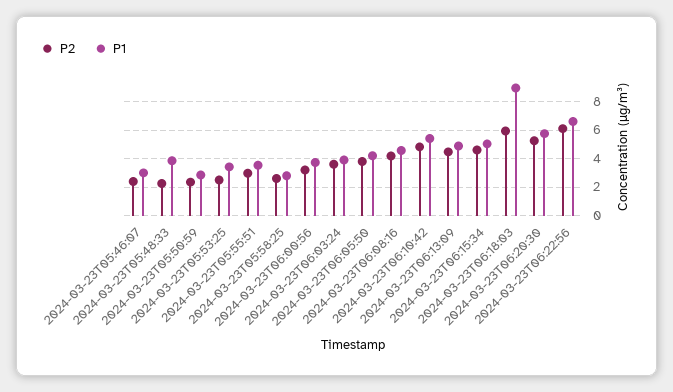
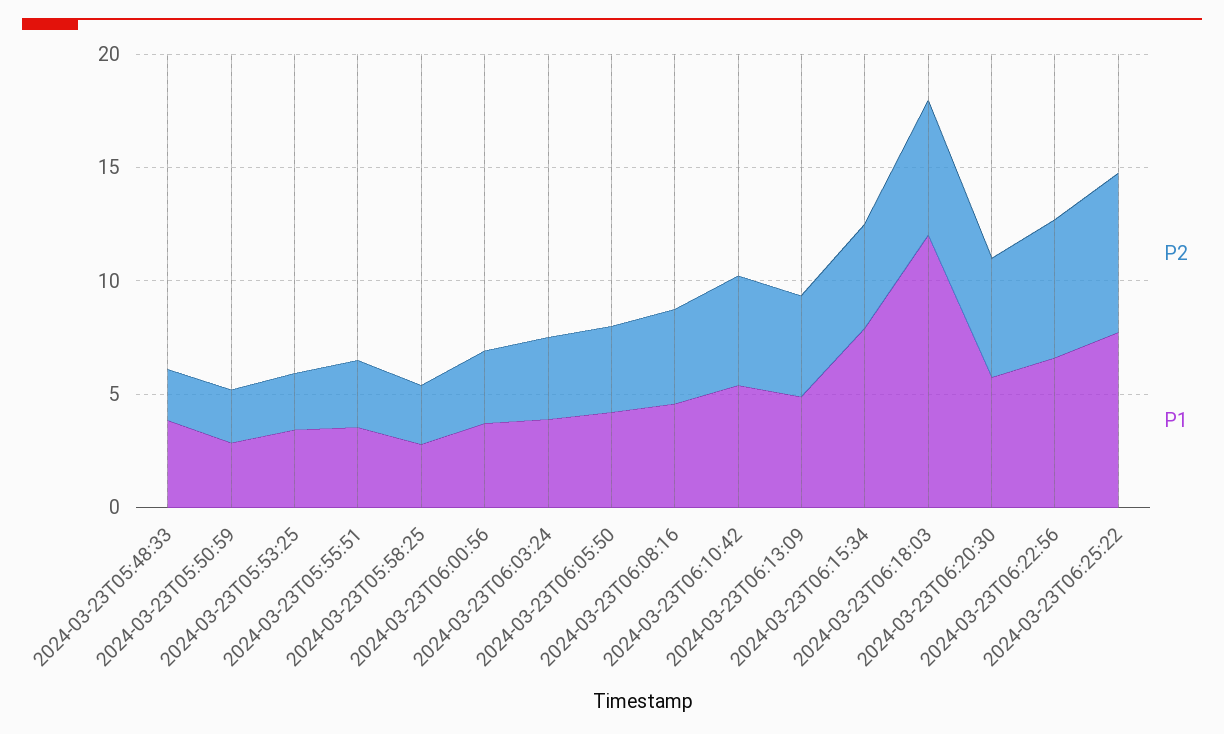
P2, 2024-03-23T05:46:07: 2.5 -> none
P1, 2024-03-23T05:46:07: 3 -> none
P1, 2024-03-23T06:15:34: 5 -> 8
P1, 2024-03-23T06:18:03: 9 -> 12
P2, 2024-03-23T06:25:22: none -> 7
P1, 2024-03-23T06:25:22: none -> 8

